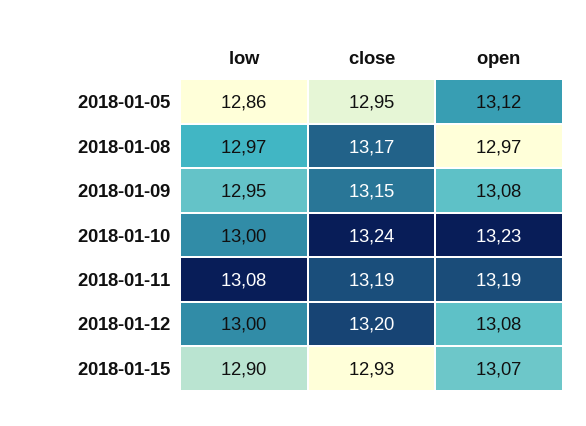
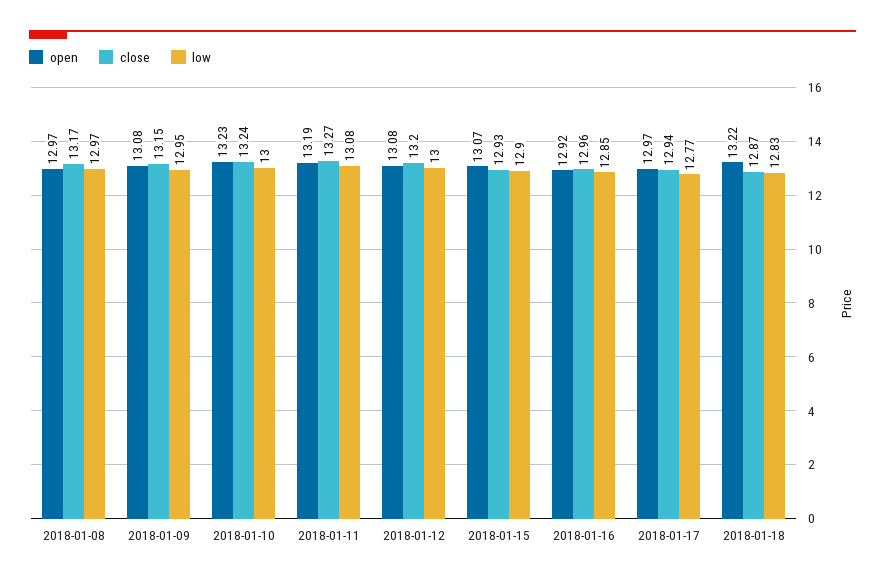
low, 2018-01-05: 12.86 -> none
close, 2018-01-05: 12.95 -> none
open, 2018-01-05: 13.12 -> none
close, 2018-01-11: 13.19 -> 13.27
open, 2018-01-16: none -> 12.92
close, 2018-01-16: none -> 12.96
low, 2018-01-16: none -> 12.85
open, 2018-01-17: none -> 12.97
close, 2018-01-17: none -> 12.94
low, 2018-01-17: none -> 12.77
open, 2018-01-18: none -> 13.22
close, 2018-01-18: none -> 12.87
low, 2018-01-18: none -> 12.83

